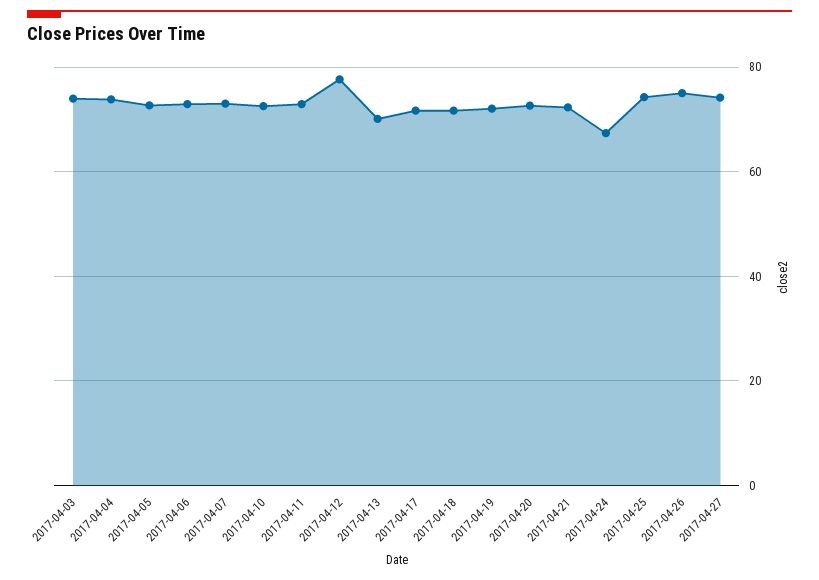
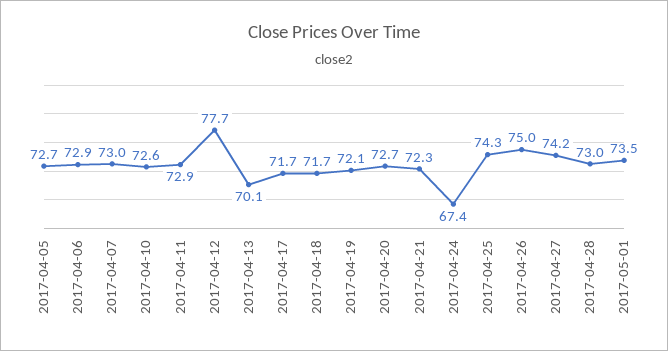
2017-04-03: 74 -> none
2017-04-04: 74 -> none
2017-04-28: none -> 73
2017-05-01: none -> 73.5

